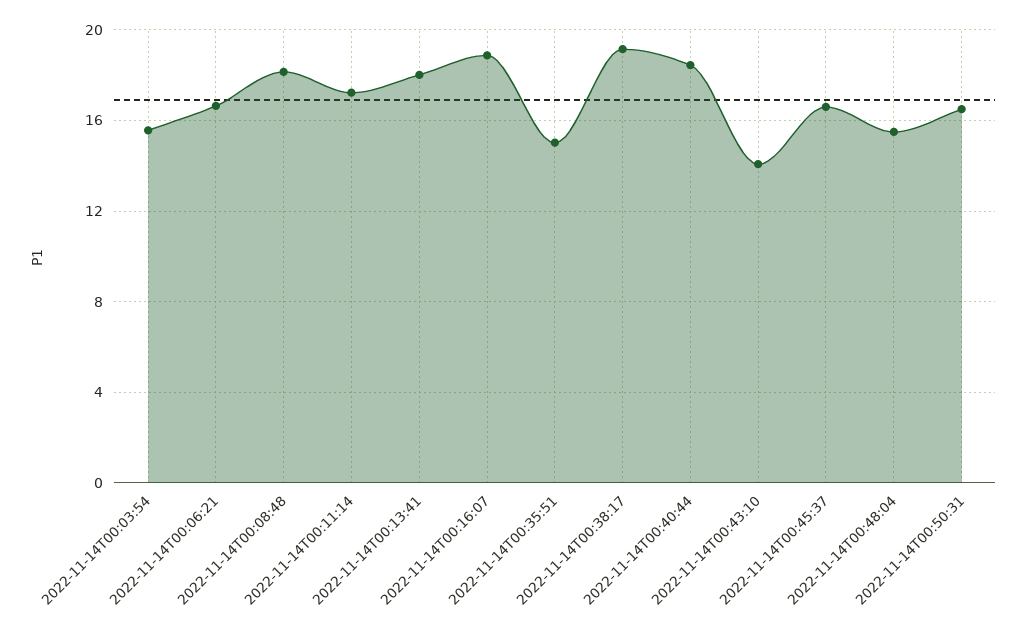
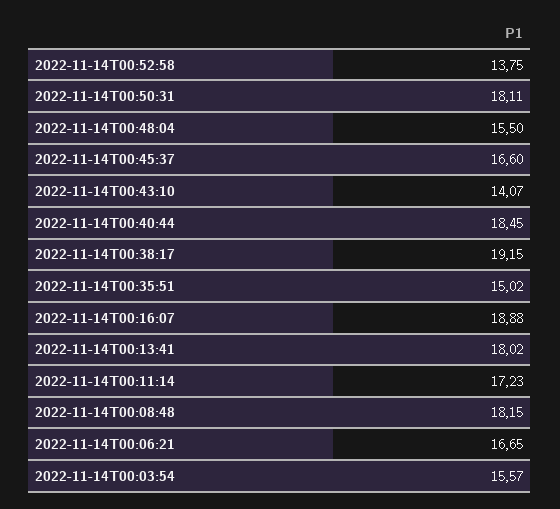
2022-11-14T00:50:31: 16.5 -> 18.11
2022-11-14T00:52:58: none -> 13.75

